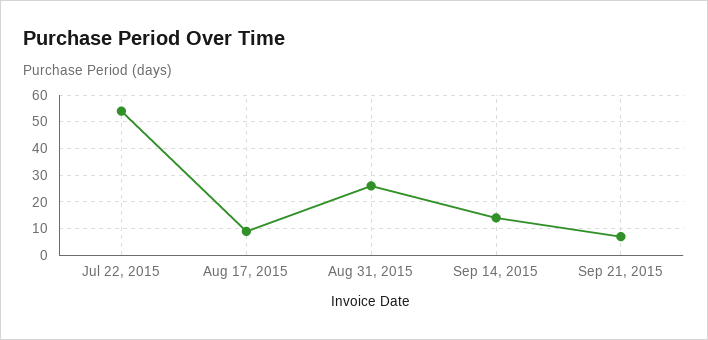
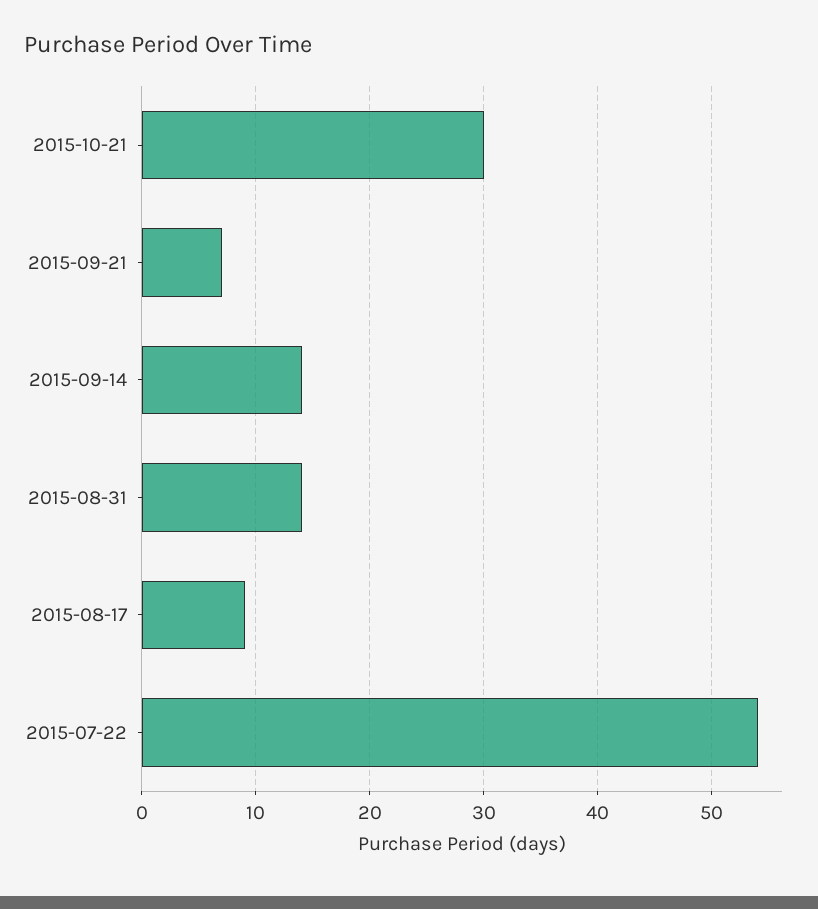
Aug 31, 2015: 25 -> 14
2015-10-21: none -> 30

